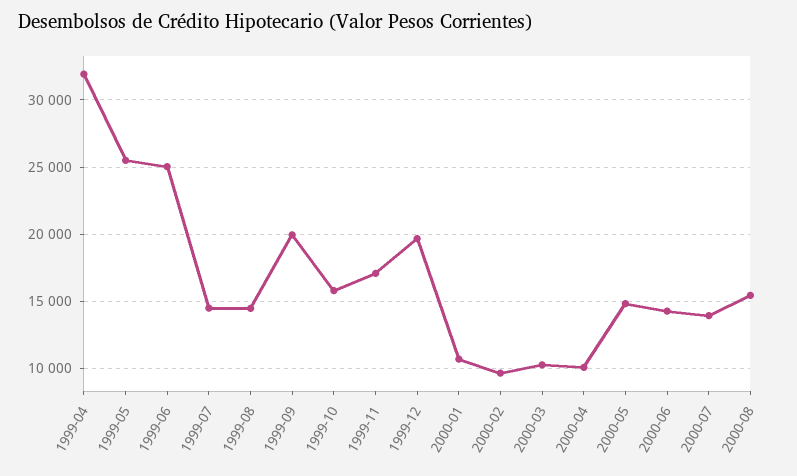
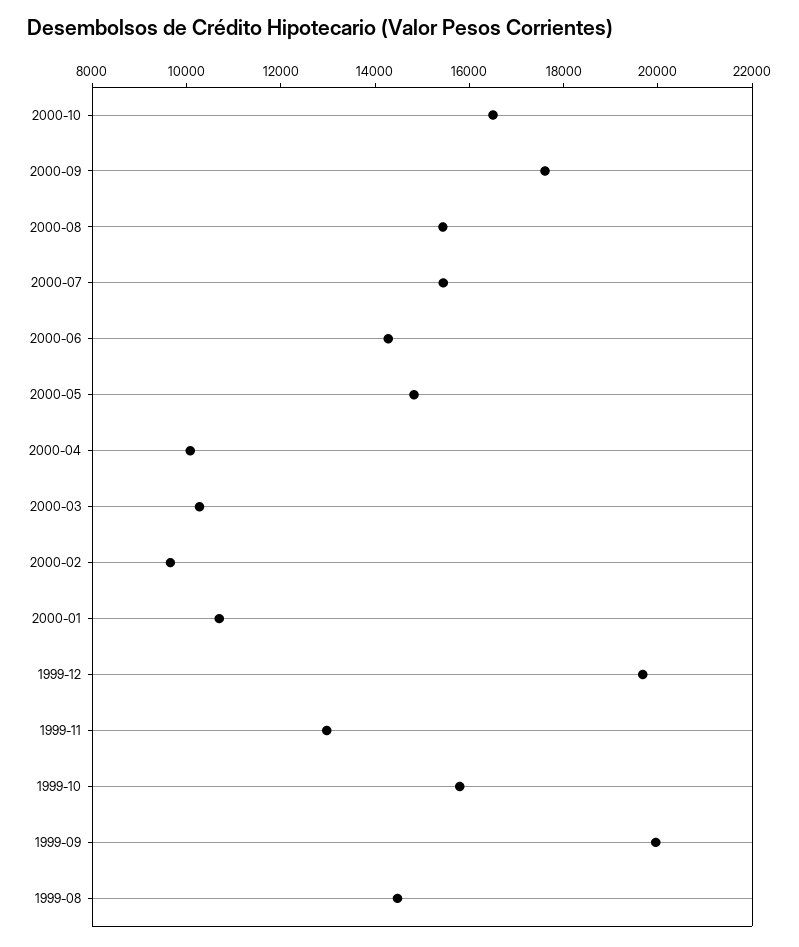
1999-04: 32000 -> none
1999-05: 25500 -> none
1999-06: 25000 -> none
1999-07: 14500 -> none
1999-11: 17000 -> 13000
2000-07: 14000 -> 15500
2000-10: none -> 16500
2000-09: none -> 17500

